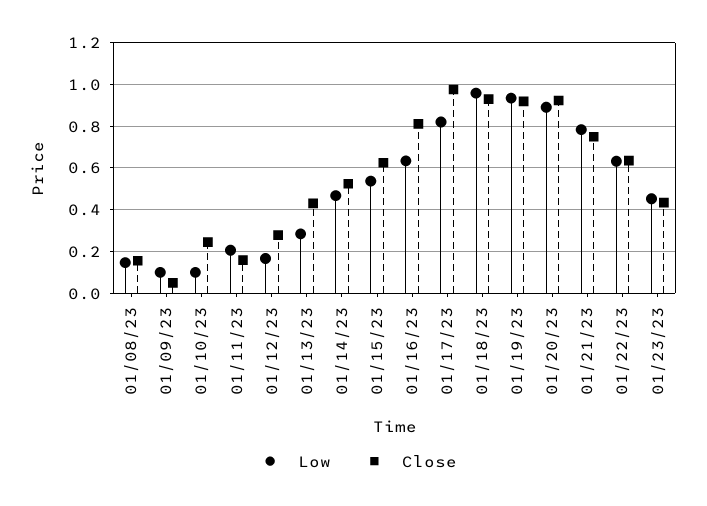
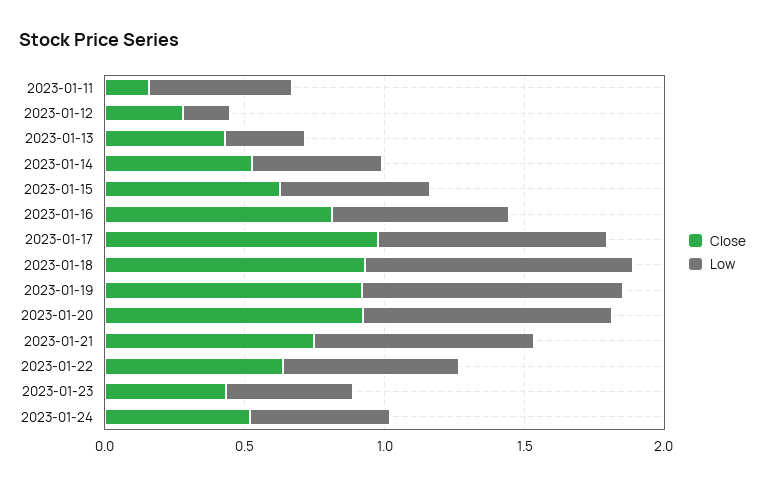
Low, 01/08/23: 0.15 -> none
Close, 01/08/23: 0.15 -> none
Low, 01/09/23: 0.1 -> none
Close, 01/09/23: 0.05 -> none
Low, 01/10/23: 0.1 -> none
Close, 01/10/23: 0.25 -> none
Low, 01/11/23: 0.2 -> 0.5
Close, 2023-01-24: none -> 0.5
Low, 2023-01-24: none -> 0.5

